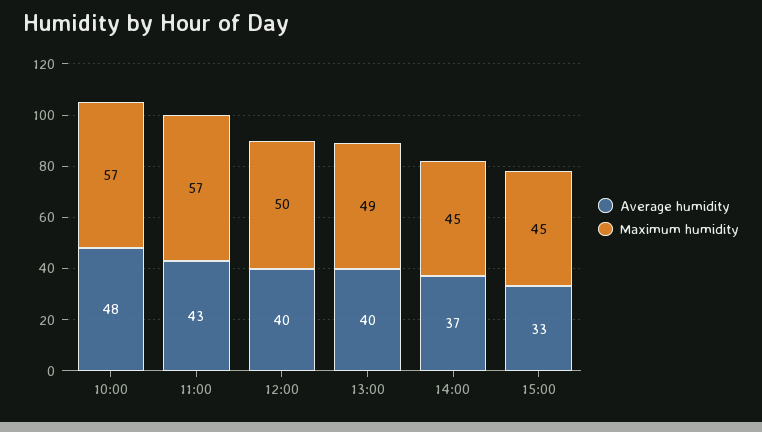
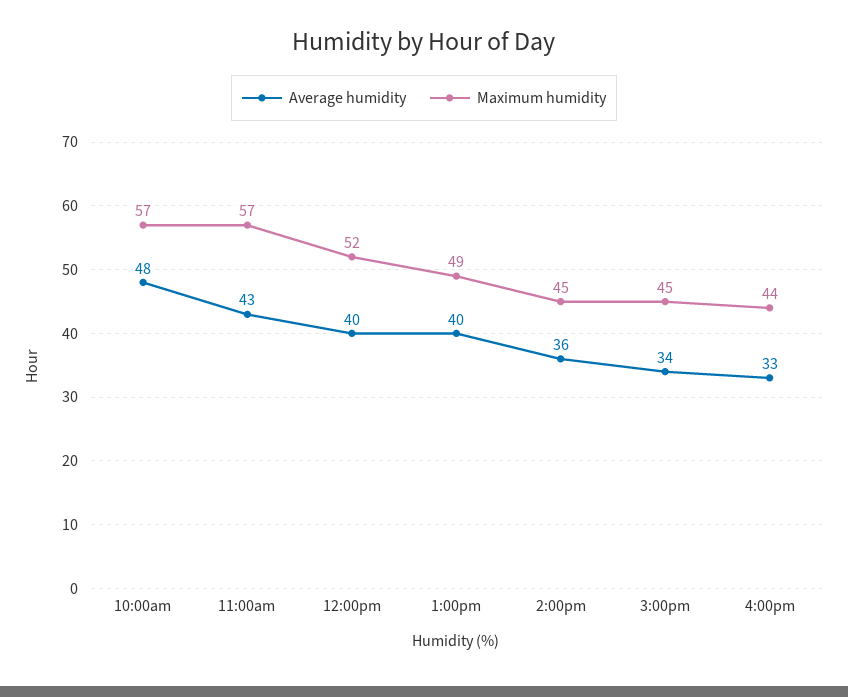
Maximum humidity, 12:00: 50 -> 52
Average humidity, 14:00: 37 -> 36
Average humidity, 15:00: 33 -> 34
Average humidity, 4:00pm: none -> 33
Maximum humidity, 4:00pm: none -> 44

